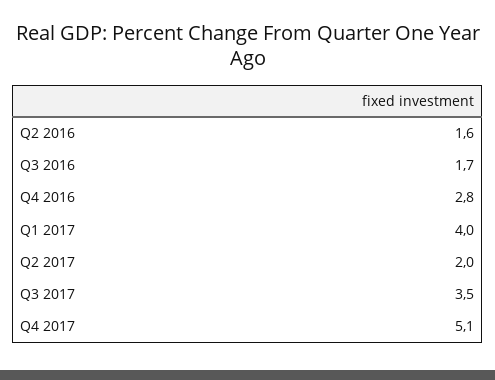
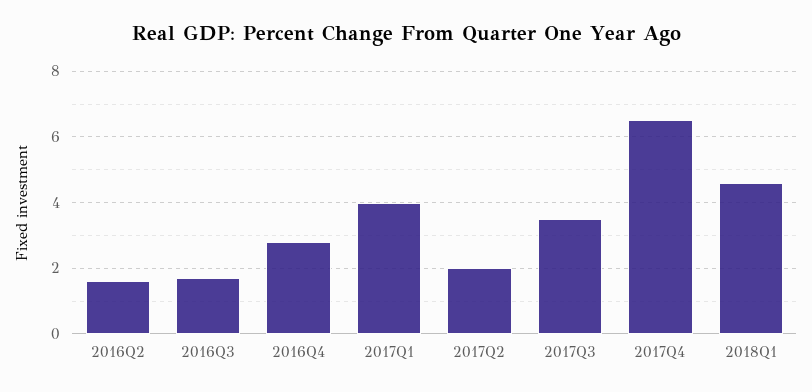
Q4 2017: 5.1 -> 6.5
2018Q1: none -> 4.5

